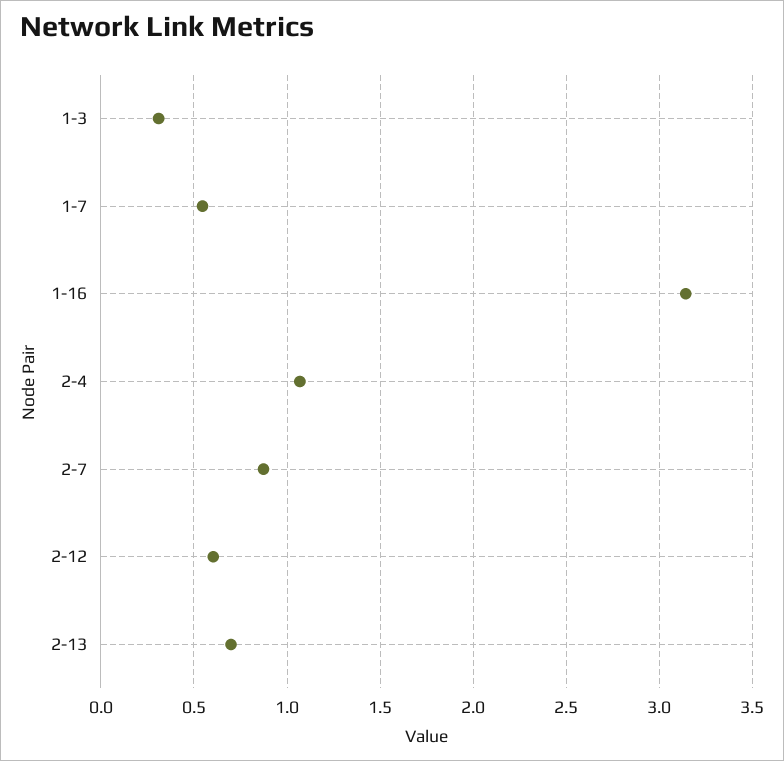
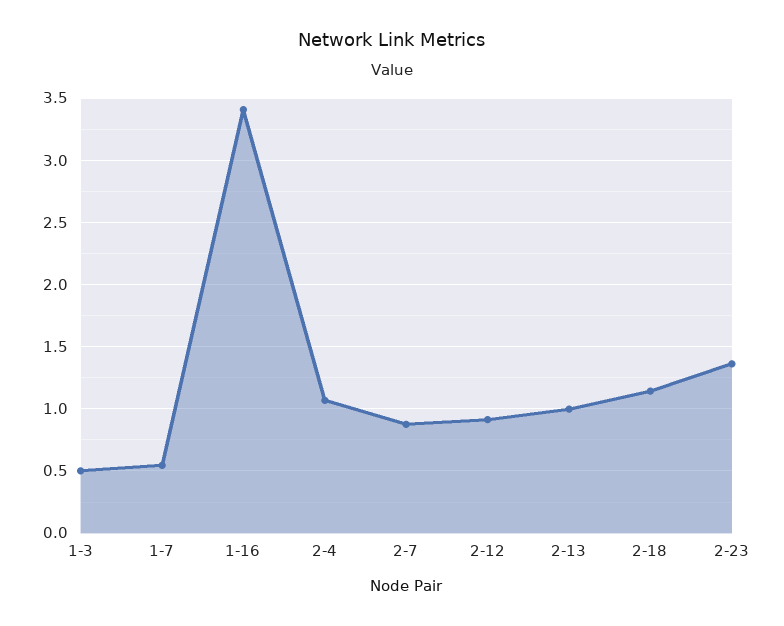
1-3: 0.3 -> 0.5
1-16: 3.15 -> 3.4
2-12: 0.6 -> 0.9
2-13: 0.7 -> 1
2-18: none -> 1.15
2-23: none -> 1.35

